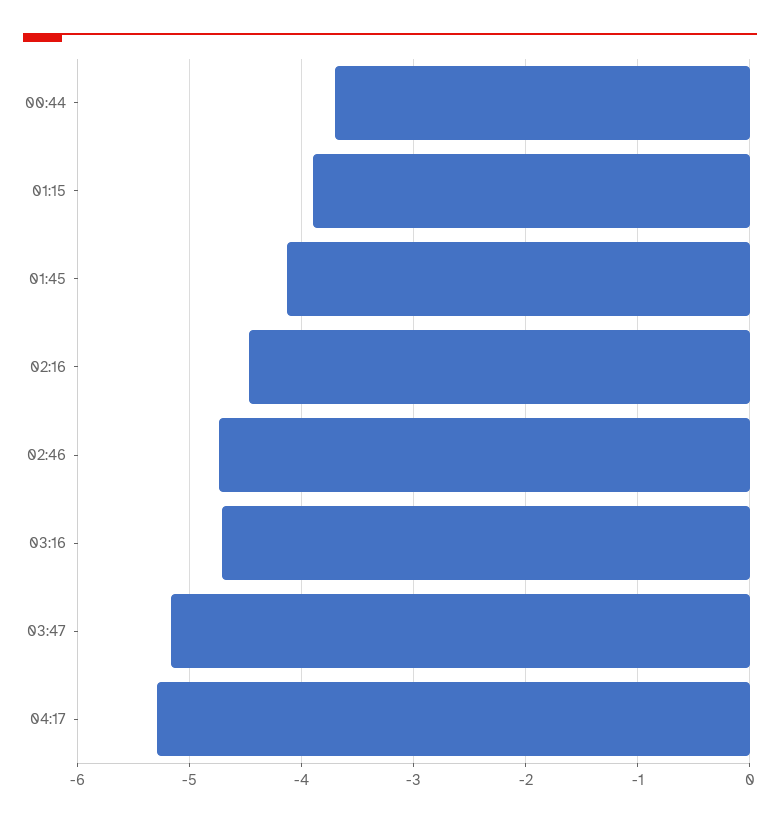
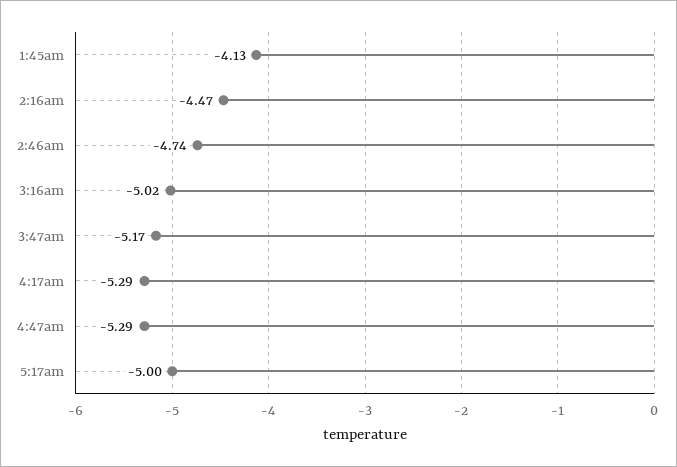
00:44: -3.7 -> none
01:15: -3.9 -> none
03:16: -4.7 -> -5.02
4:47am: none -> -5.29
5:17am: none -> -5

